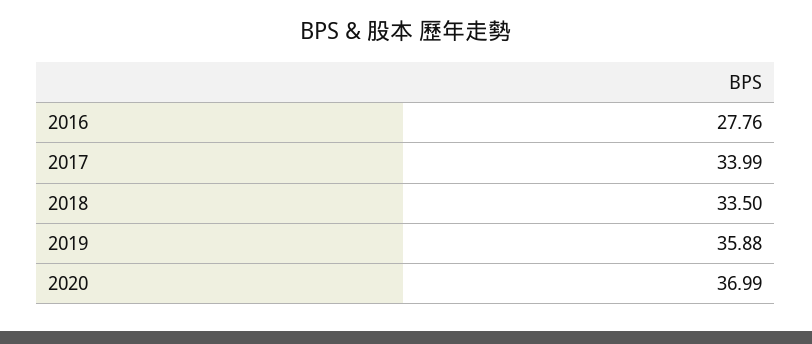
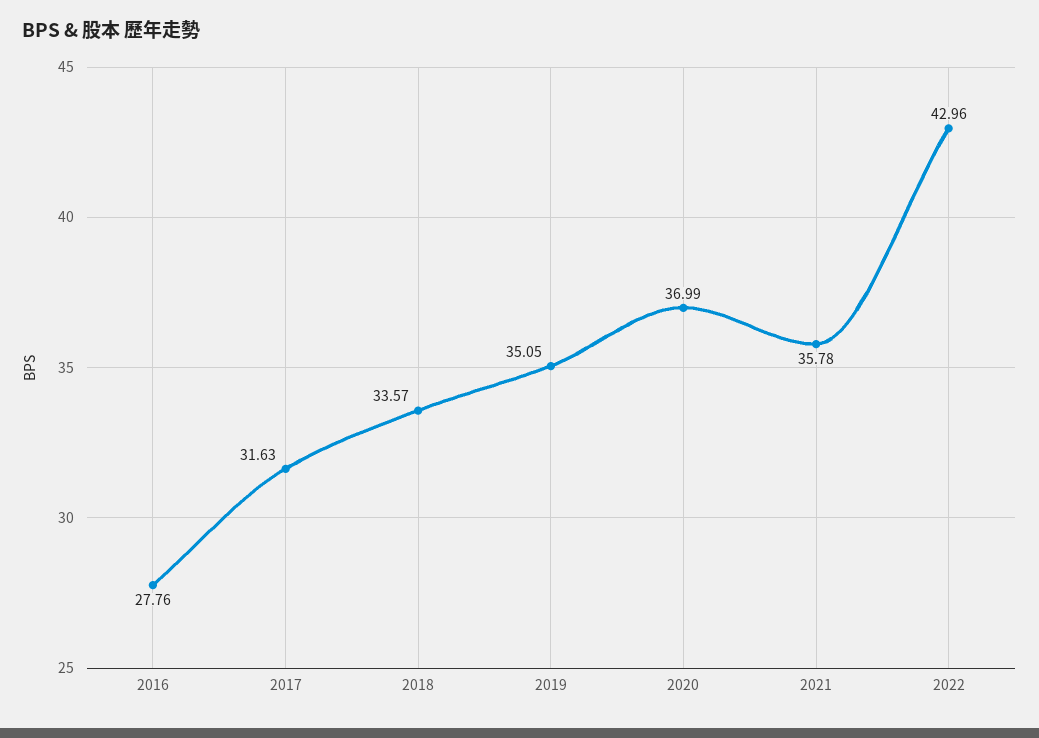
2017: 33.99 -> 31.63
2018: 33.5 -> 33.57
2019: 35.88 -> 35.05
2021: none -> 35.78
2022: none -> 42.96

